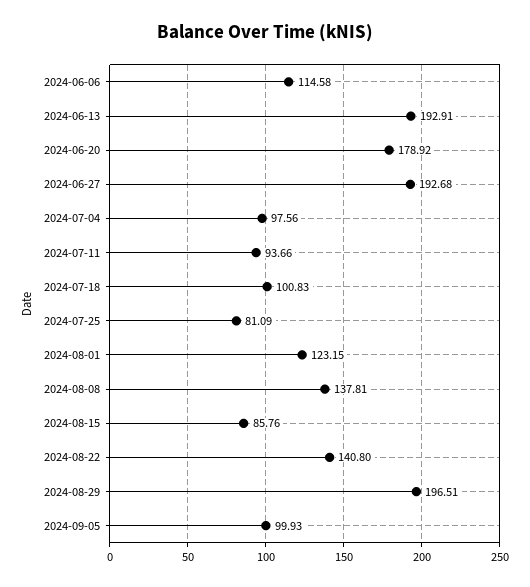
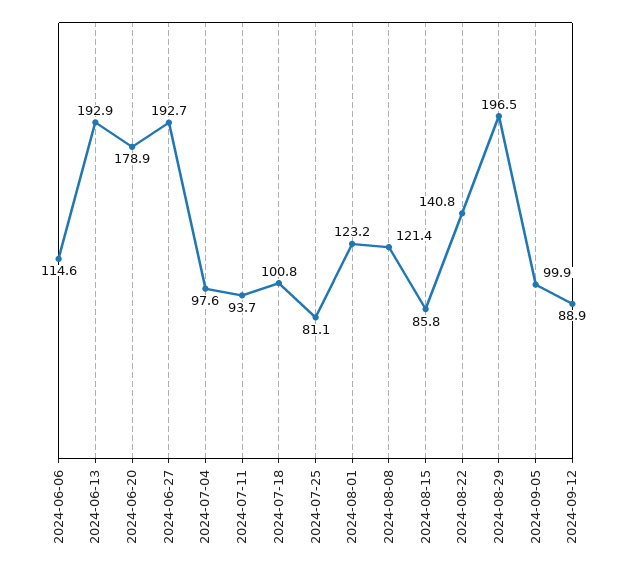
2024-08-08: 137.81 -> 121.4
2024-09-12: none -> 88.9

